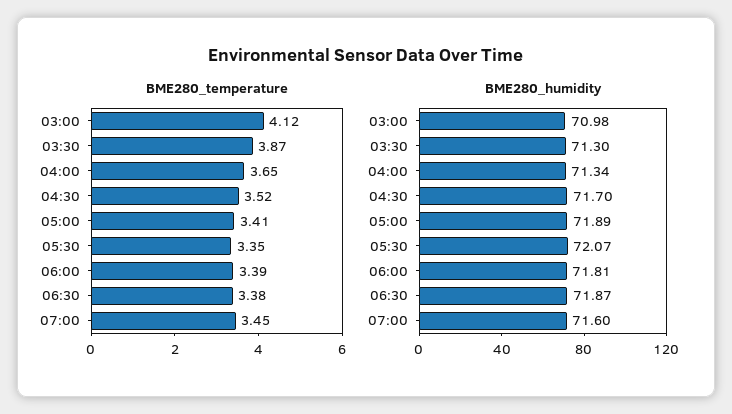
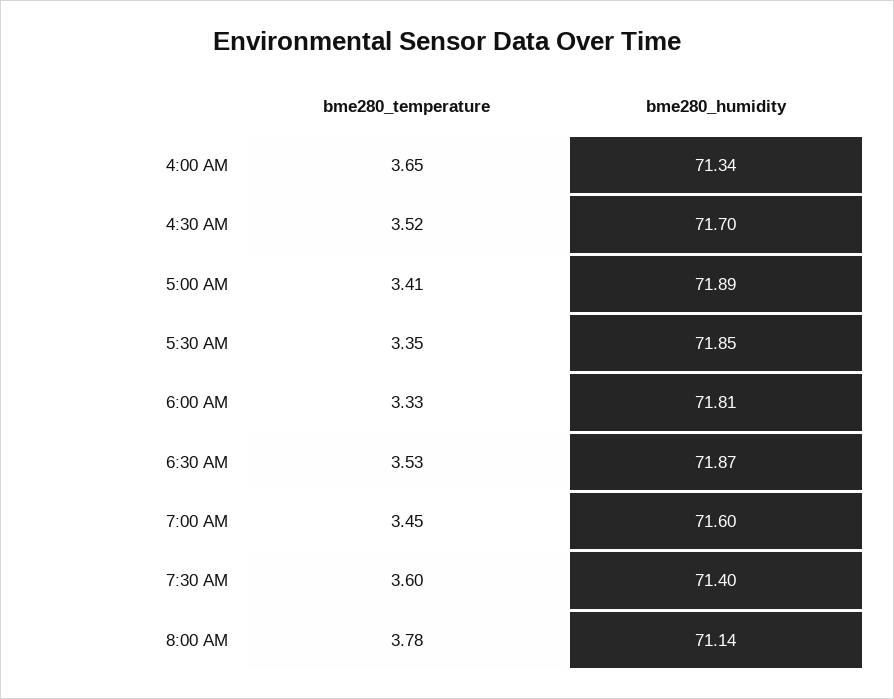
BME280_temperature, 03:00: 4.12 -> none
BME280_temperature, 03:30: 3.87 -> none
BME280_temperature, 06:00: 3.39 -> 3.33
BME280_temperature, 06:30: 3.38 -> 3.53
BME280_humidity, 03:00: 70.98 -> none
BME280_humidity, 03:30: 71.3 -> none
BME280_humidity, 05:30: 72.07 -> 71.85
BME280_temperature, 7:30 AM: none -> 3.6
BME280_humidity, 7:30 AM: none -> 71.4
BME280_temperature, 8:00 AM: none -> 3.78
BME280_humidity, 8:00 AM: none -> 71.14

